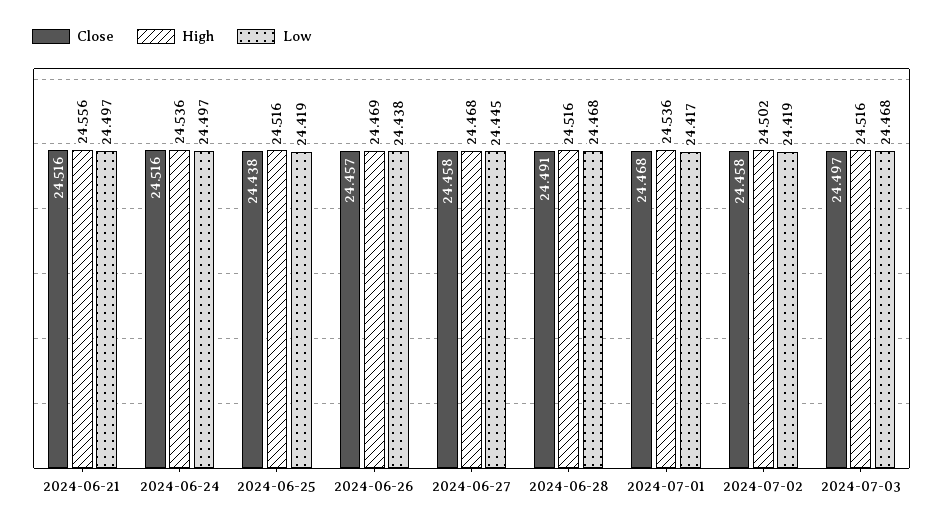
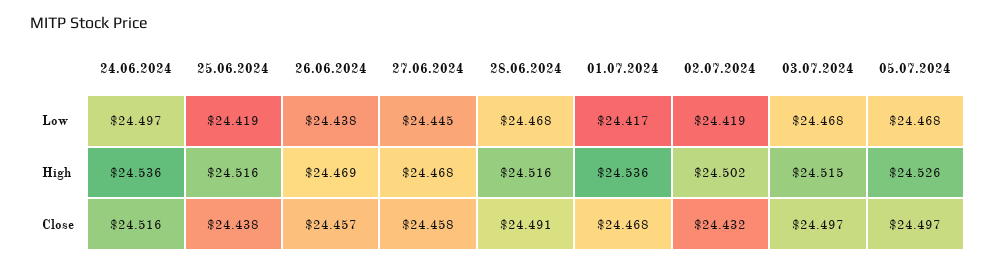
Close, 2024-06-21: 24.516 -> none
High, 2024-06-21: 24.556 -> none
Low, 2024-06-21: 24.497 -> none
Close, 2024-07-02: 24.458 -> 24.432
High, 2024-07-03: 24.516 -> 24.515
Low, 05.07.2024: none -> 24.468
High, 05.07.2024: none -> 24.526
Close, 05.07.2024: none -> 24.497

